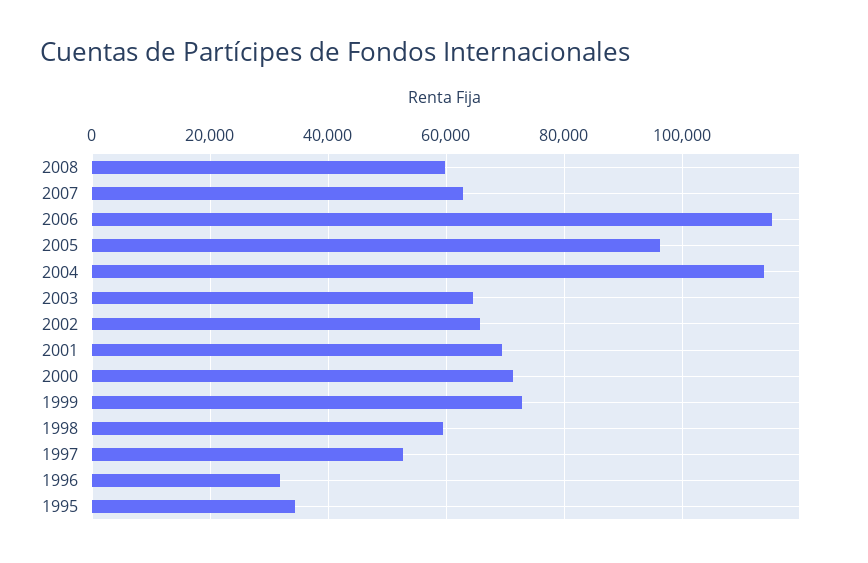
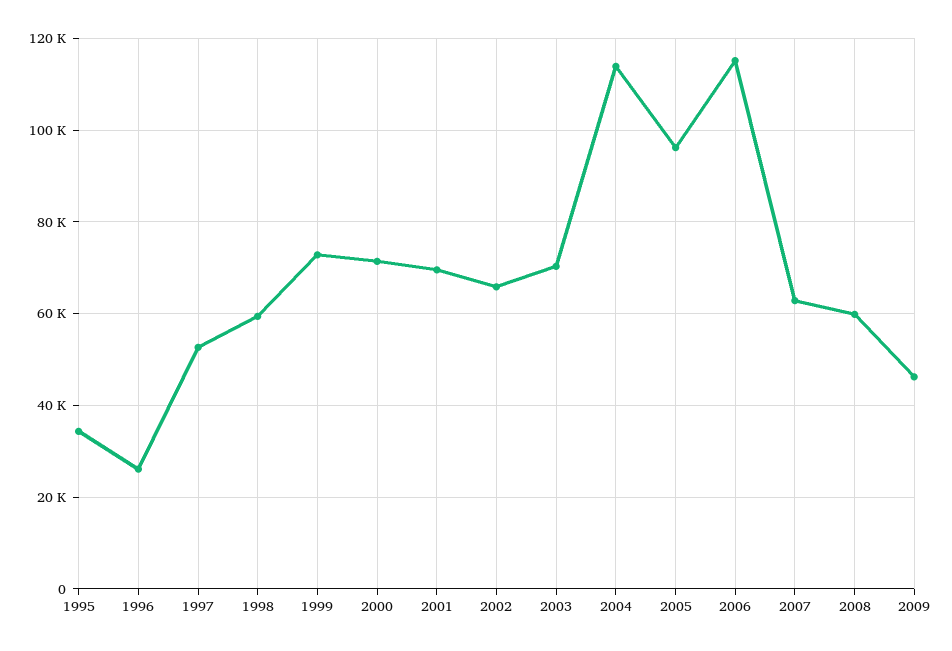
2003: 64000 -> 70000
1996: 32000 -> 26000
2009: none -> 46000

